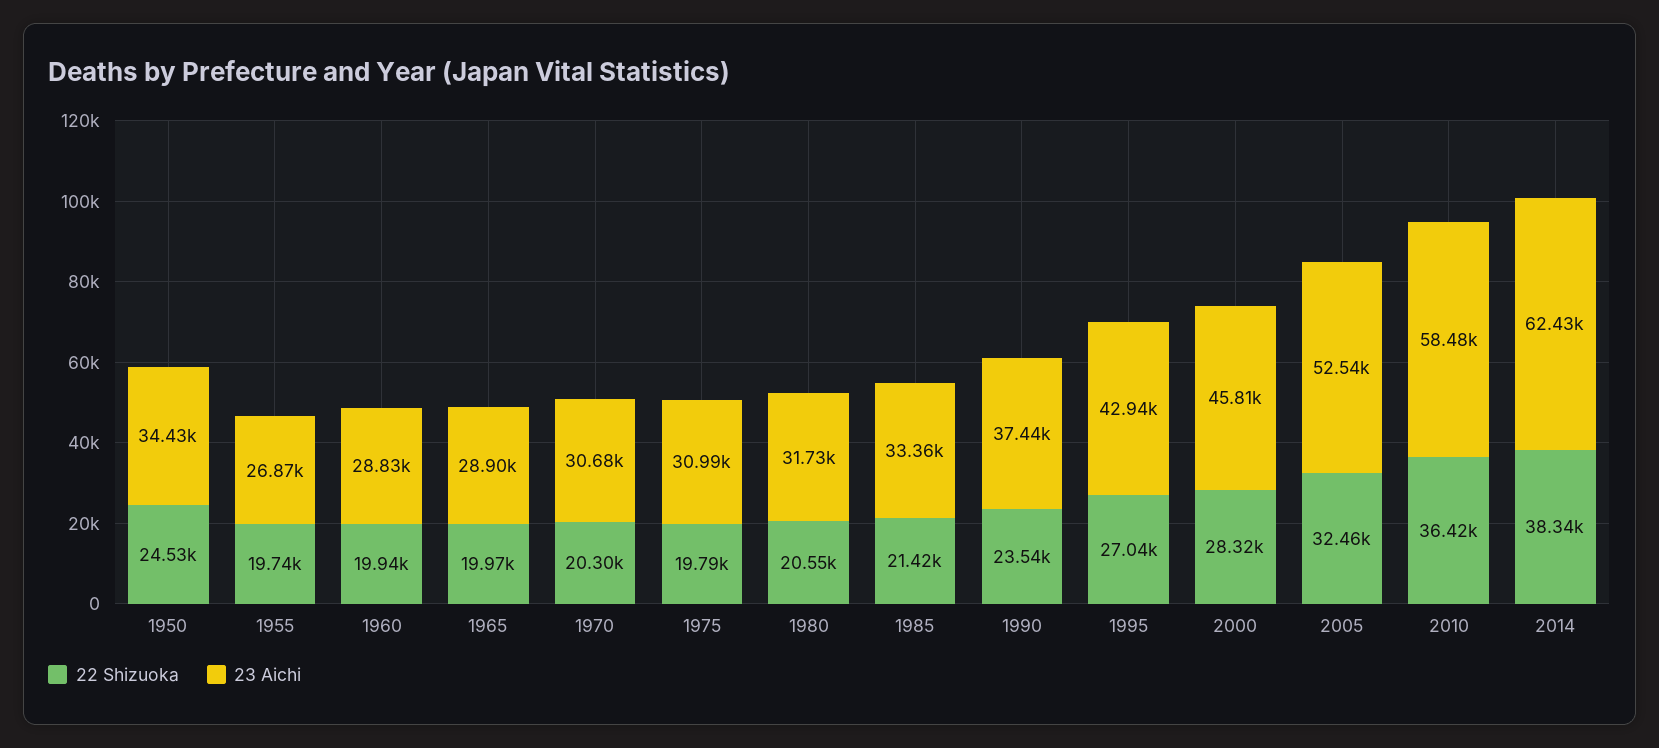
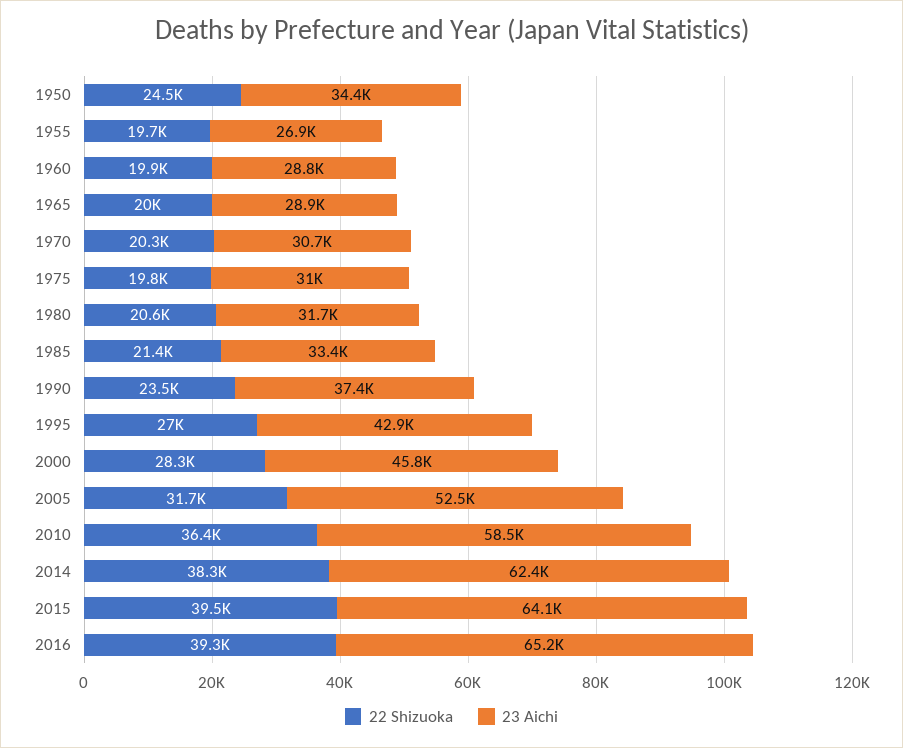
22 Shizuoka, 2005: 32460 -> 31700
22 Shizuoka, 2015: none -> 39500
23 Aichi, 2015: none -> 64100
22 Shizuoka, 2016: none -> 39300
23 Aichi, 2016: none -> 65200

